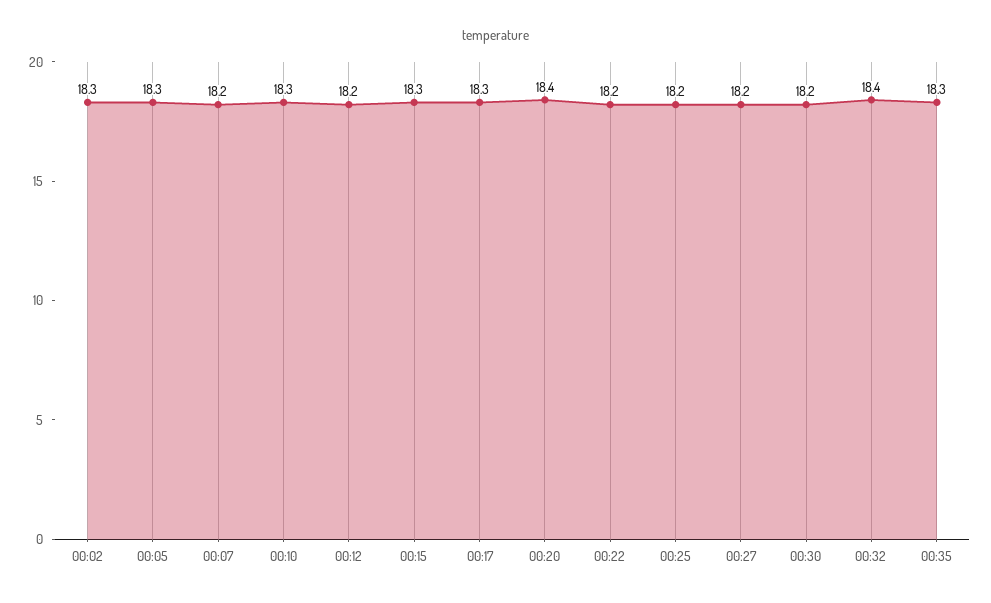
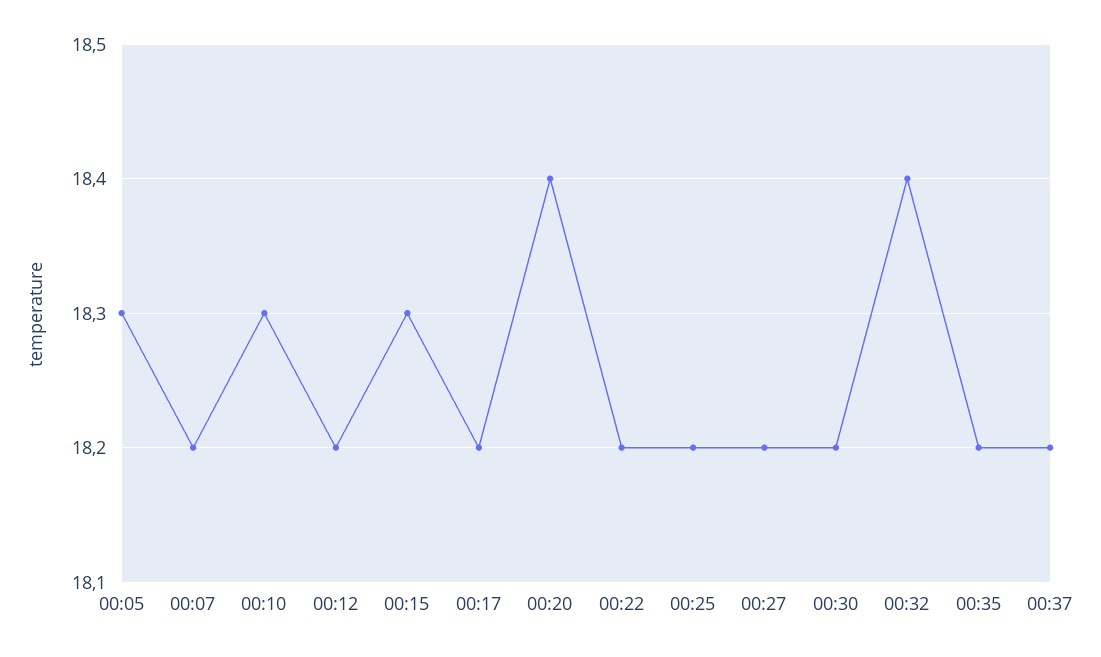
00:02: 18.3 -> none
00:17: 18.3 -> 18.2
00:35: 18.3 -> 18.2
00:37: none -> 18.2

